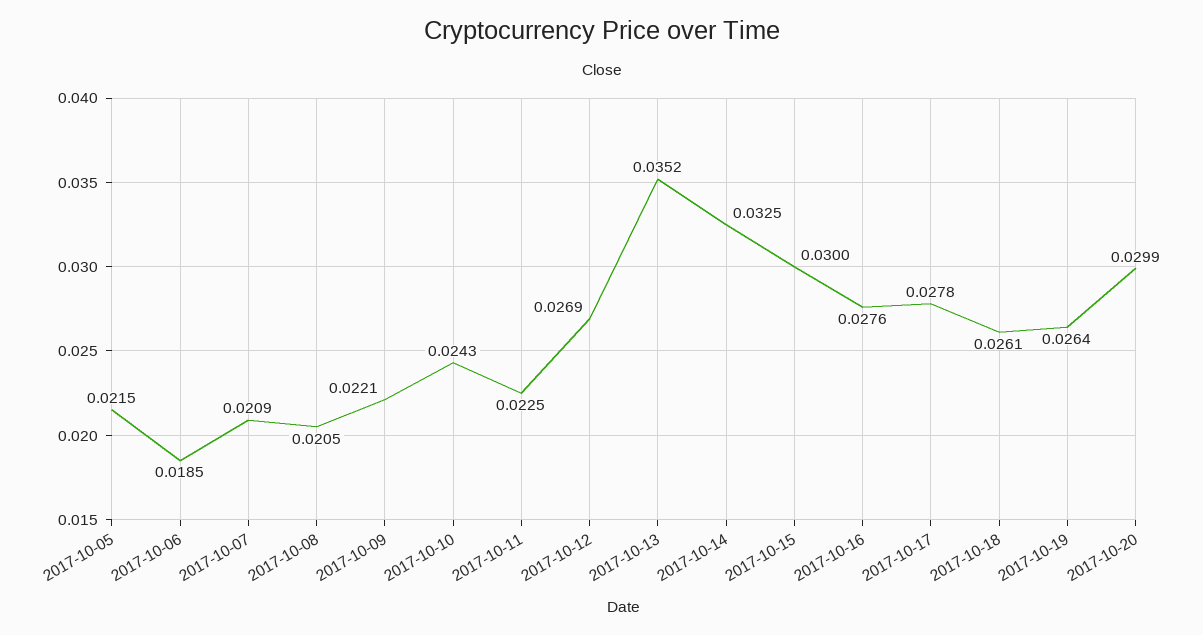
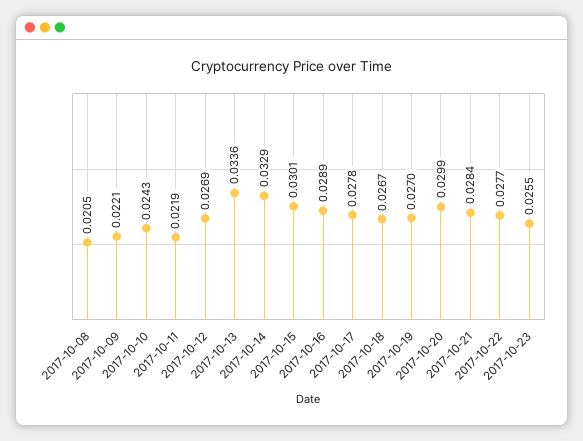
2017-10-05: 0.0215 -> none
2017-10-06: 0.0185 -> none
2017-10-07: 0.0209 -> none
2017-10-11: 0.0225 -> 0.0219
2017-10-13: 0.0352 -> 0.0336
2017-10-14: 0.0325 -> 0.0329
2017-10-15: 0.03 -> 0.0301
2017-10-16: 0.0276 -> 0.0289
2017-10-18: 0.0261 -> 0.0267
2017-10-19: 0.0264 -> 0.027
2017-10-21: none -> 0.0284
2017-10-22: none -> 0.0277
2017-10-23: none -> 0.0255

